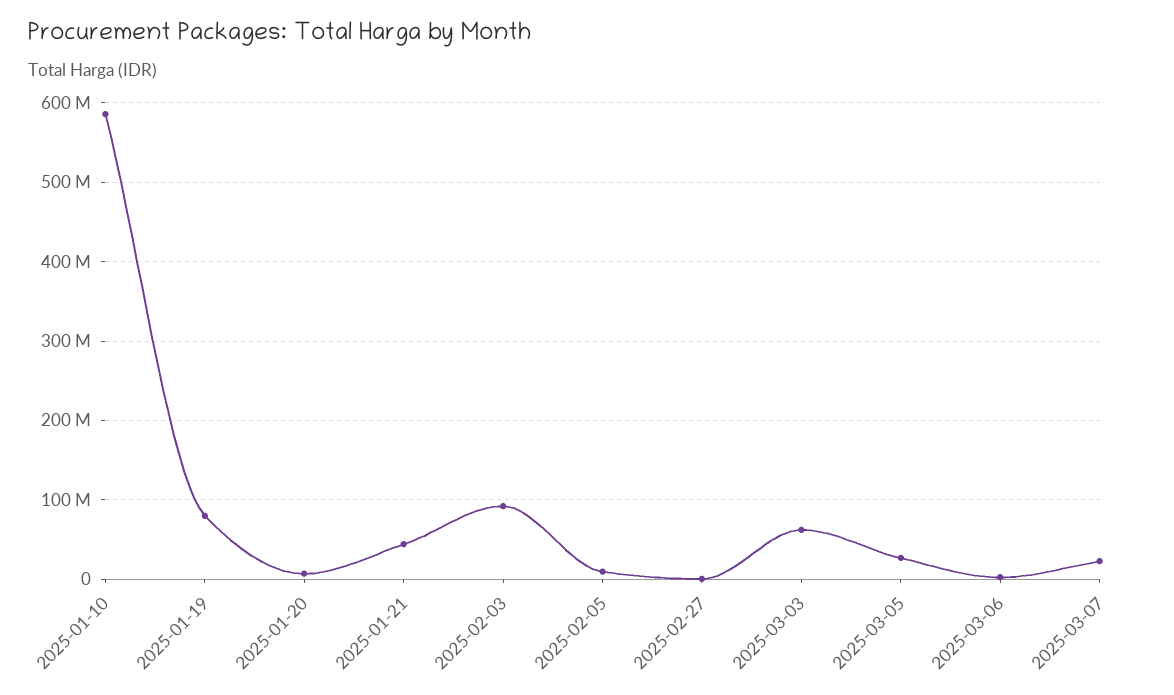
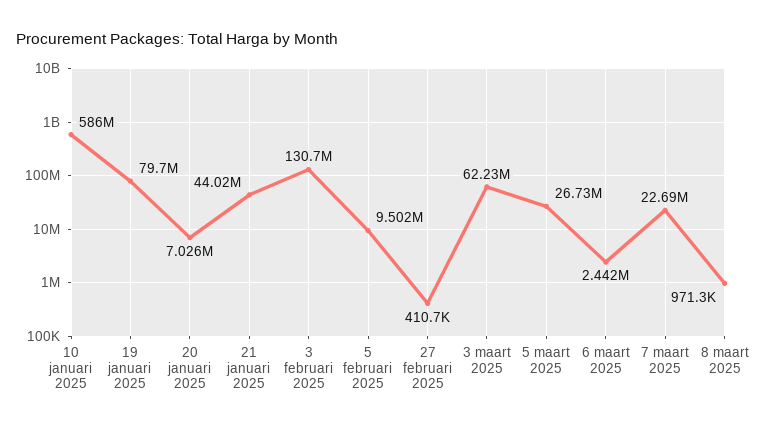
2025-02-03: 90000000 -> 130700000
8 maart 2025: none -> 971300

